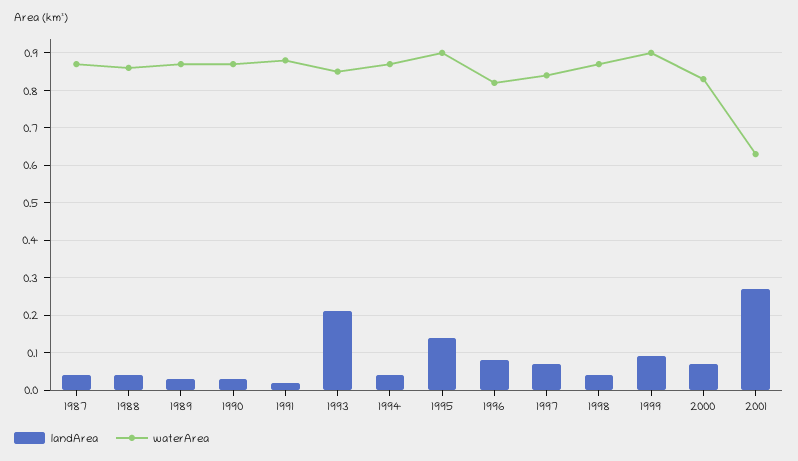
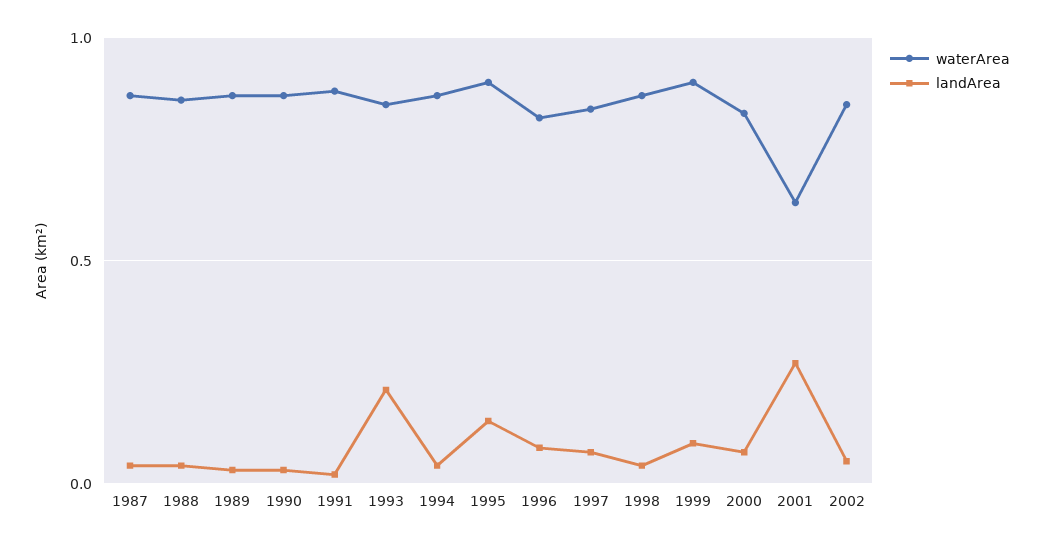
waterArea, 2002: none -> 0.85
landArea, 2002: none -> 0.05

